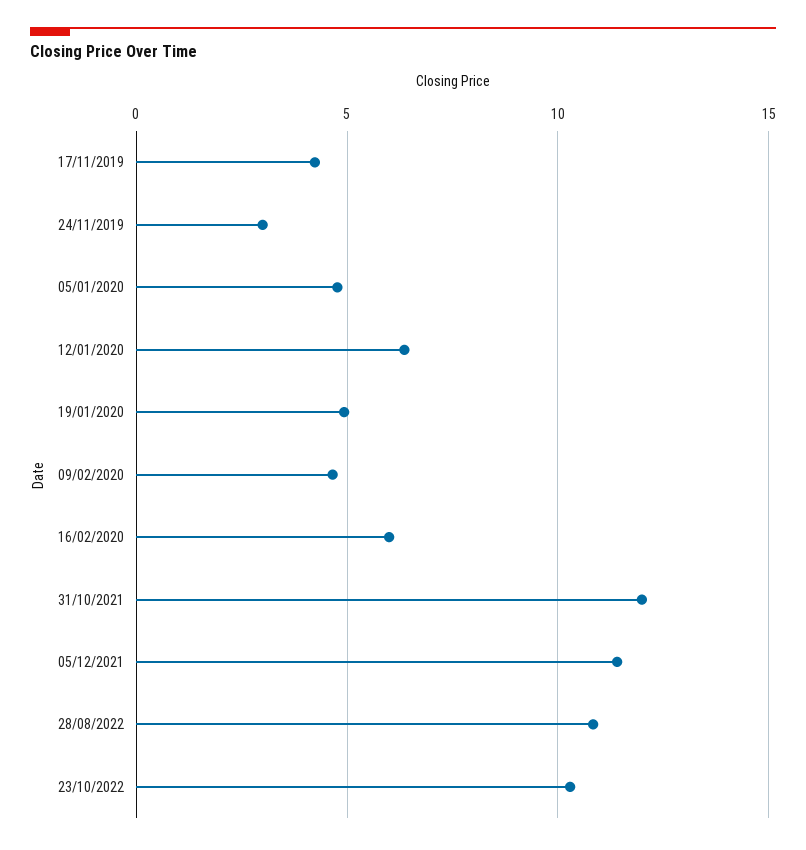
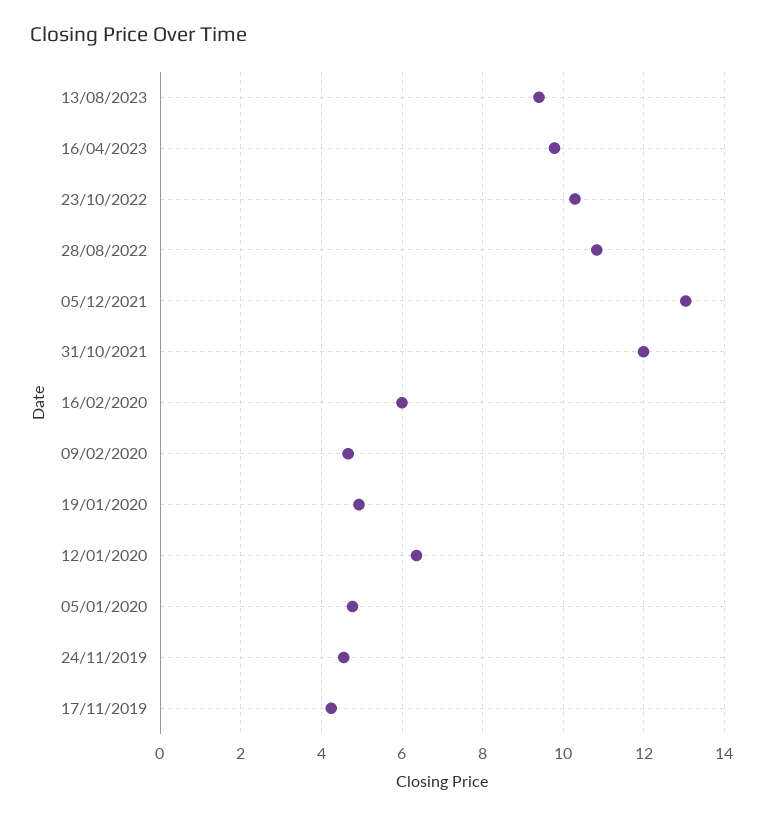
24/11/2019: 3 -> 4.6
05/12/2021: 11.5 -> 13
13/08/2023: none -> 9.4
16/04/2023: none -> 9.8

